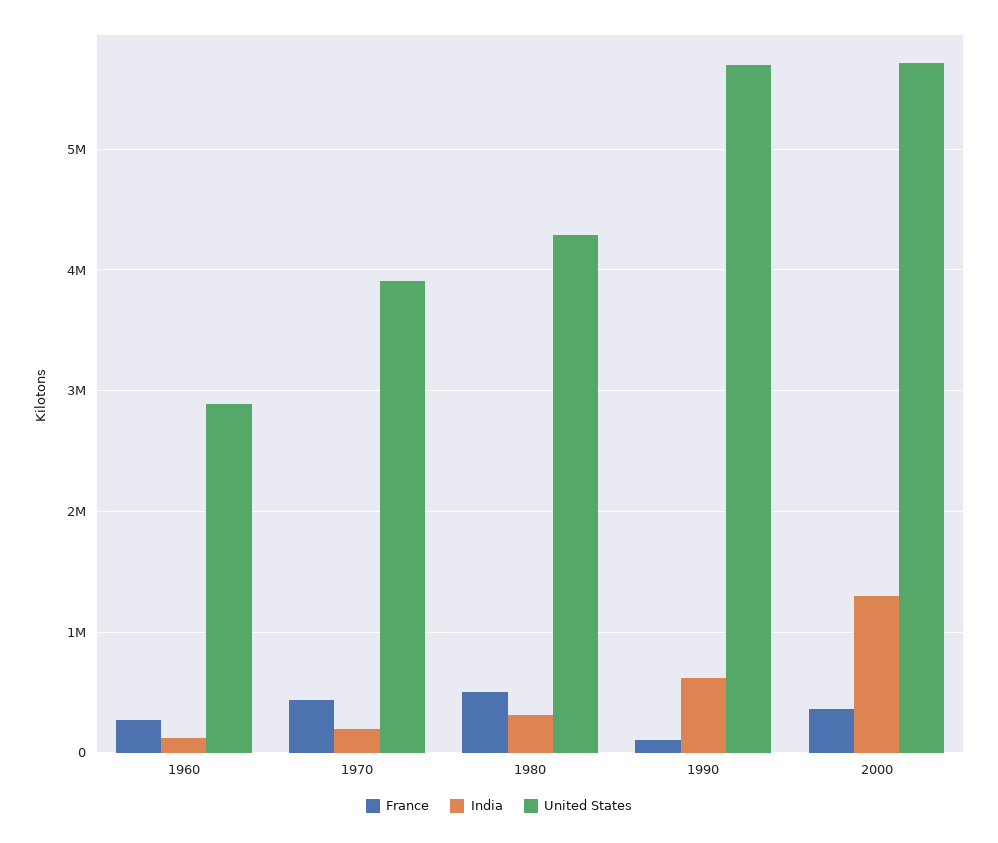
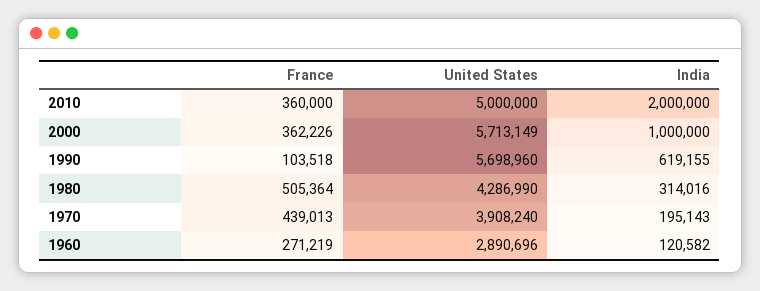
India, 2000: 1300000 -> 1000000
France, 2010: none -> 360000
United States, 2010: none -> 5000000
India, 2010: none -> 2000000

